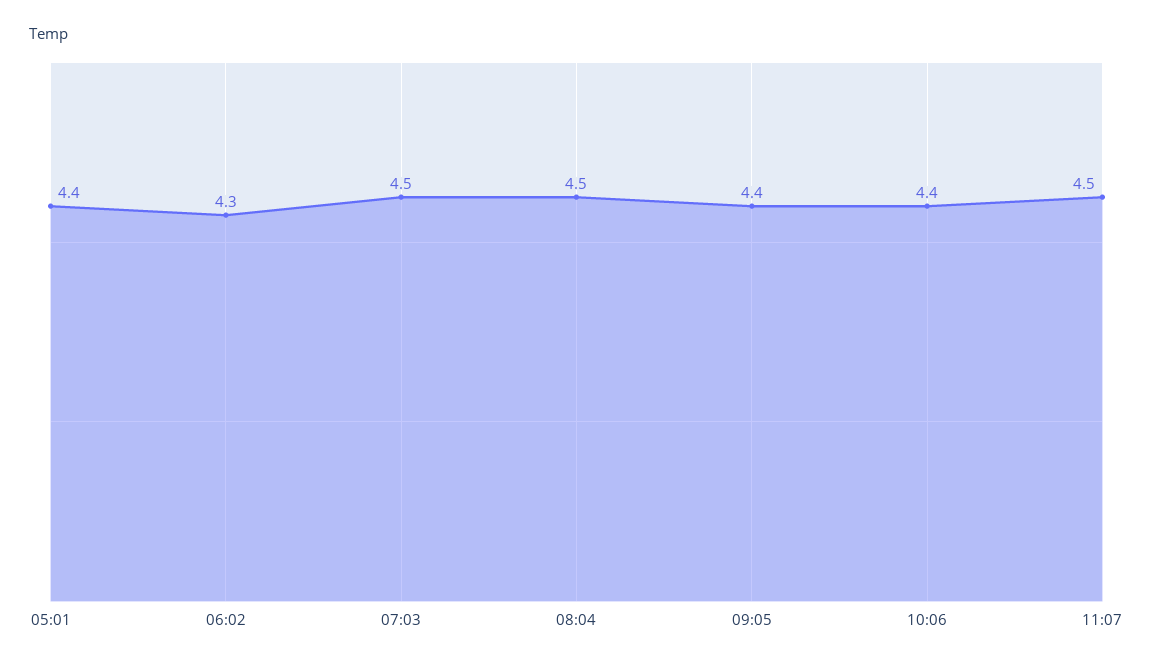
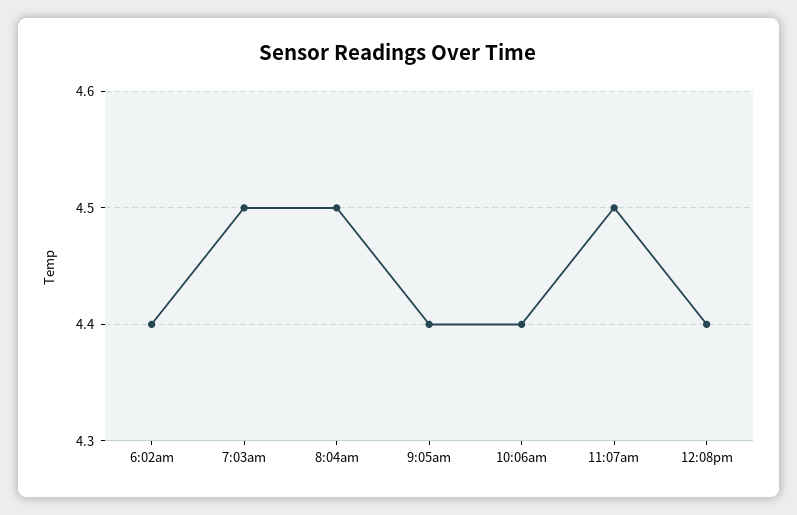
05:01: 4.4 -> none
06:02: 4.3 -> 4.4
12:08pm: none -> 4.4

